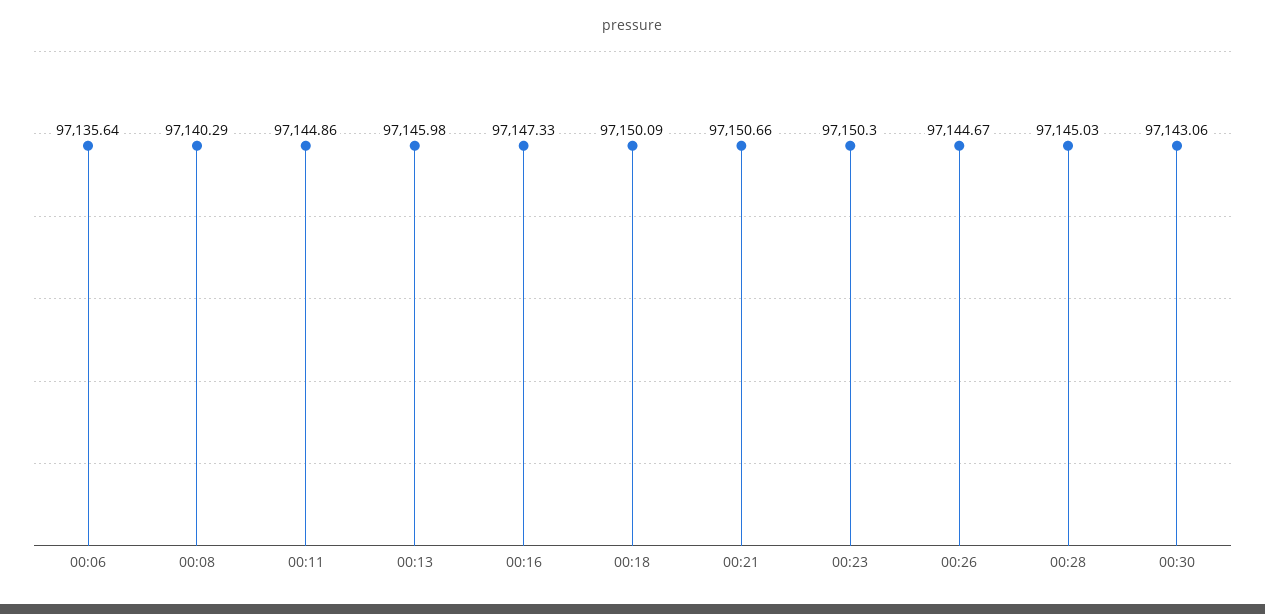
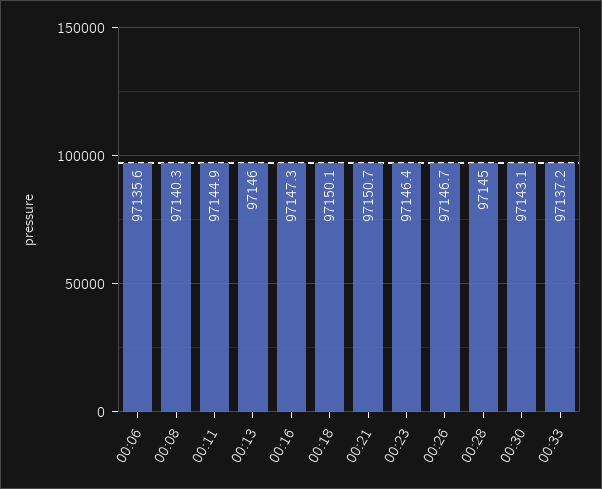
00:23: 97150.3 -> 97146.4
00:26: 97144.67 -> 97146.7
00:33: none -> 97137.2

